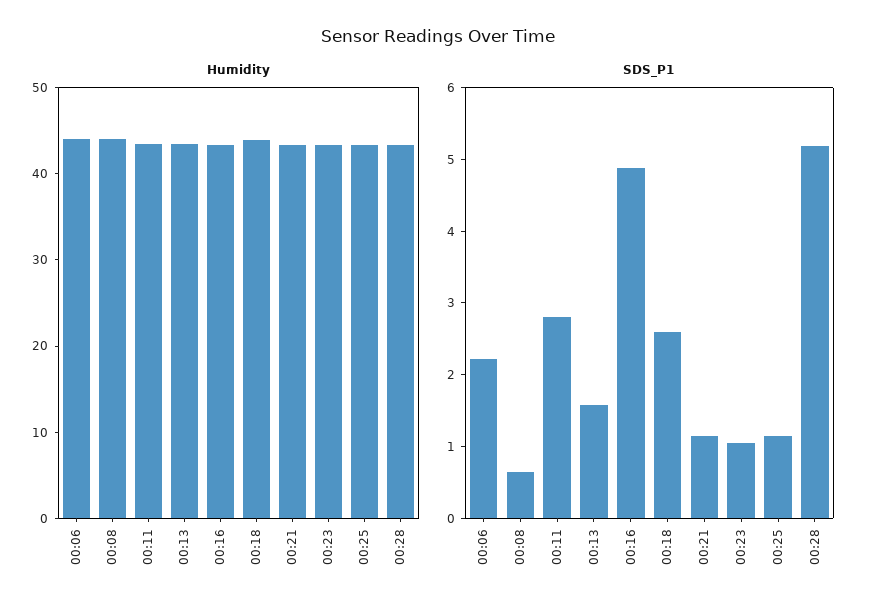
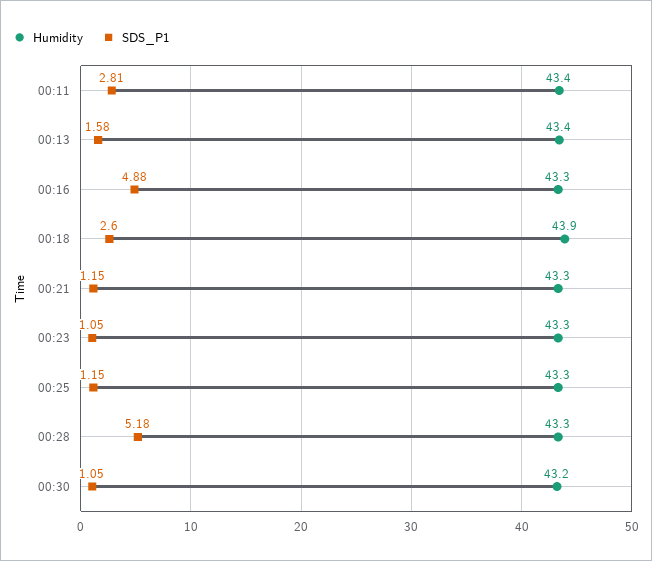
Humidity, 00:06: 44 -> none
Humidity, 00:08: 44 -> none
SDS_P1, 00:06: 2.2 -> none
SDS_P1, 00:08: 0.6 -> none
Humidity, 00:30: none -> 43.2
SDS_P1, 00:30: none -> 1.05

